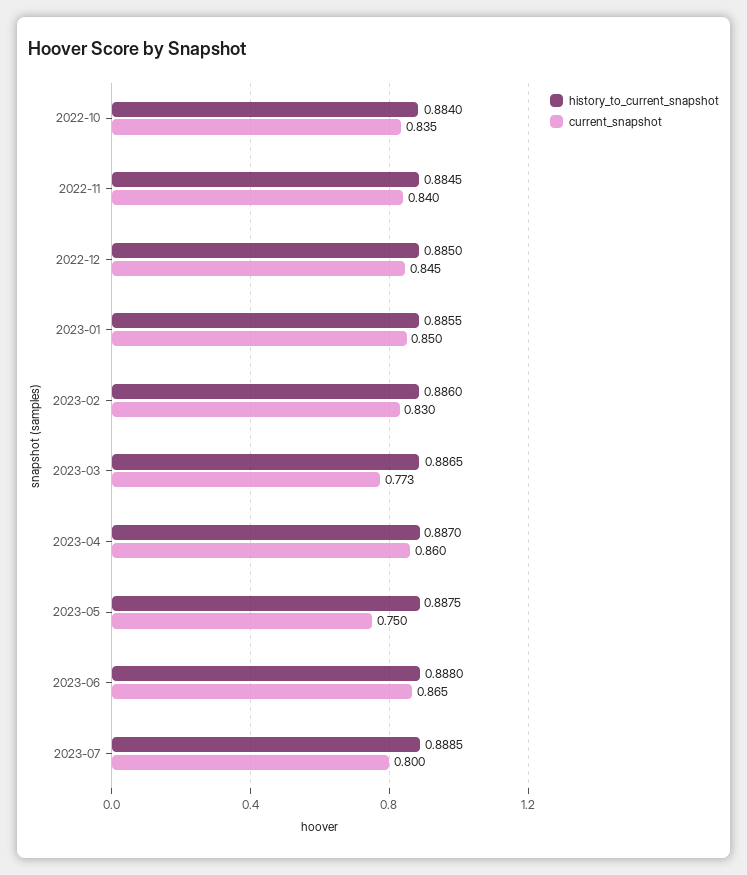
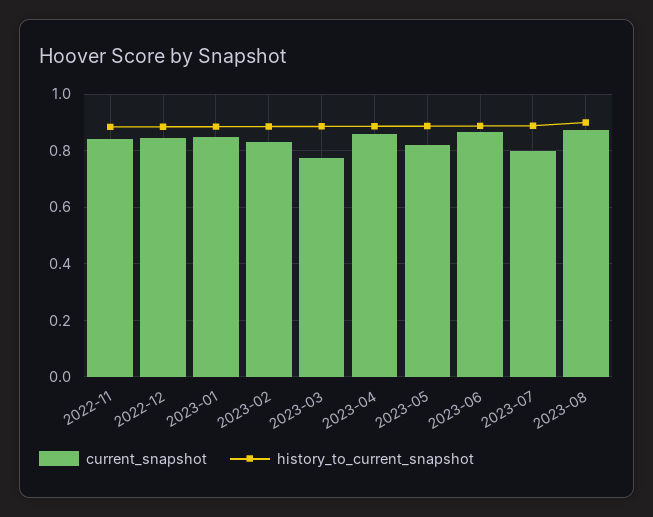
history_to_current_snapshot, 2022-10: 0.884 -> none
current_snapshot, 2022-10: 0.835 -> none
current_snapshot, 2023-05: 0.75 -> 0.825
current_snapshot, 2023-08: none -> 0.875
history_to_current_snapshot, 2023-08: none -> 0.9

